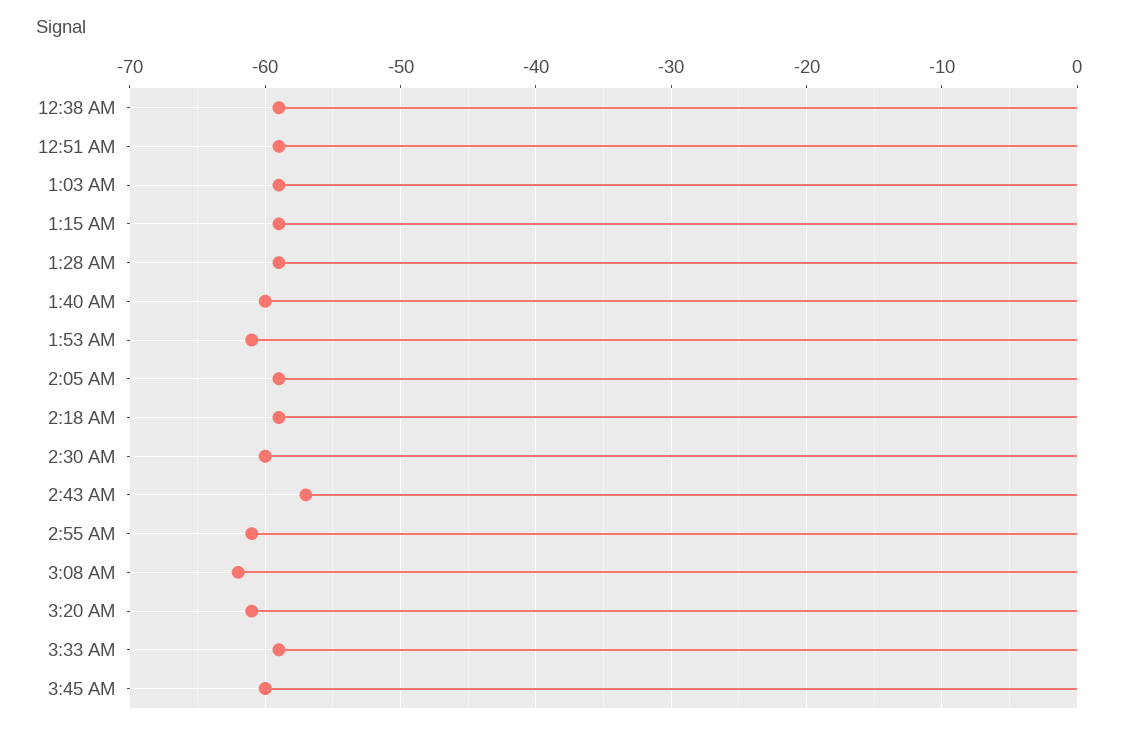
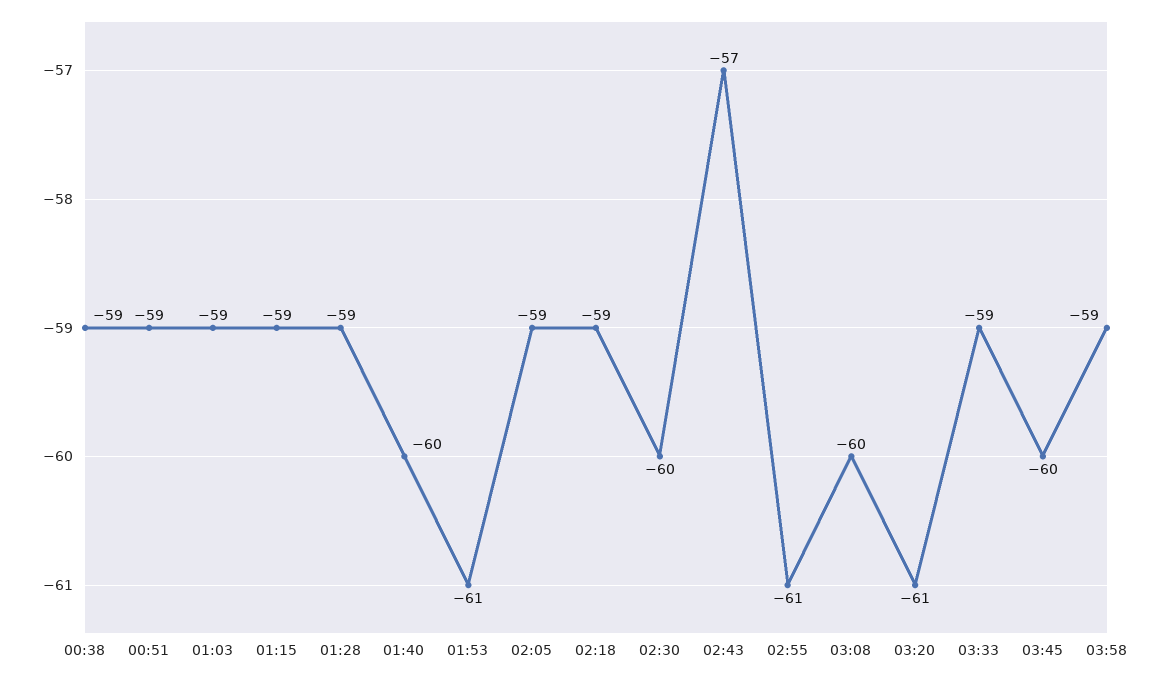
3:08 AM: -62 -> -60
03:58: none -> -59

